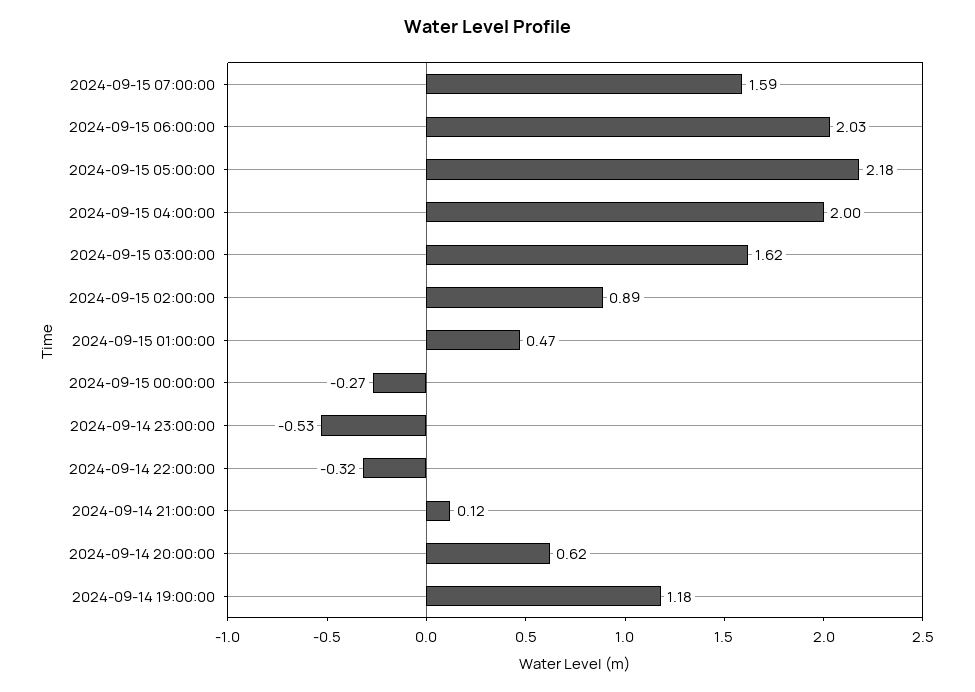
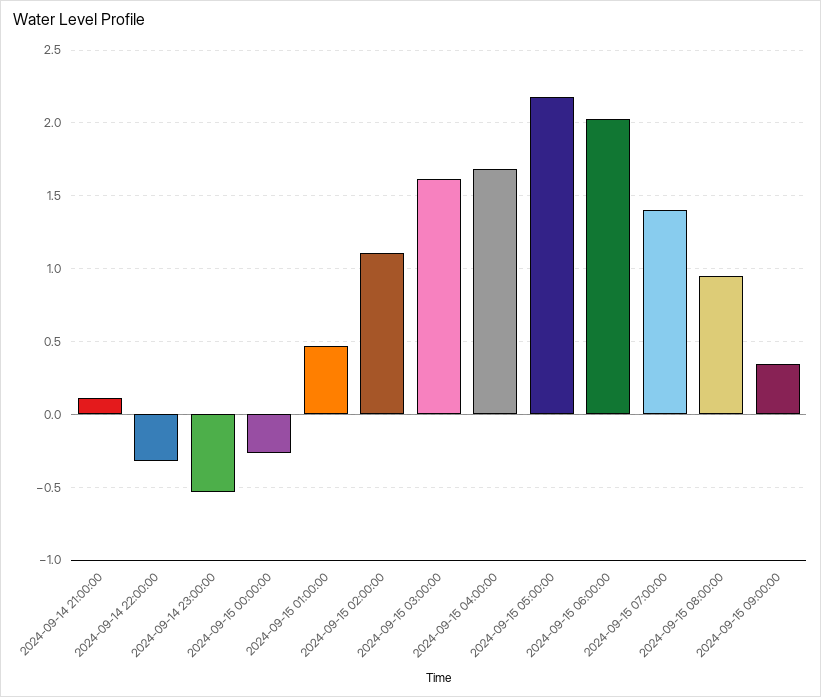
2024-09-15 07:00:00: 1.59 -> 1.4
2024-09-15 04:00:00: 2 -> 1.7
2024-09-15 02:00:00: 0.89 -> 1.1
2024-09-14 20:00:00: 0.62 -> none
2024-09-14 19:00:00: 1.18 -> none
2024-09-15 08:00:00: none -> 0.95
2024-09-15 09:00:00: none -> 0.35

